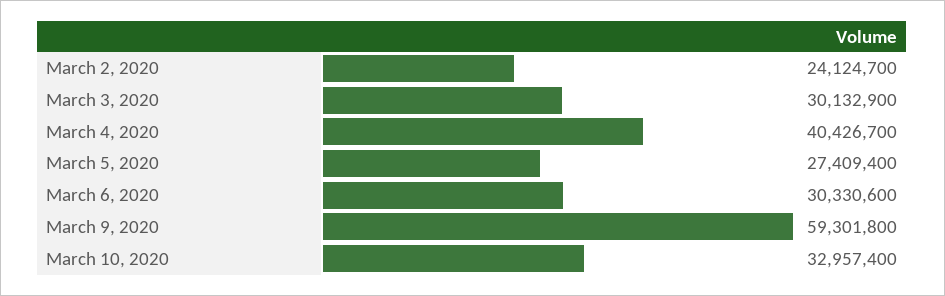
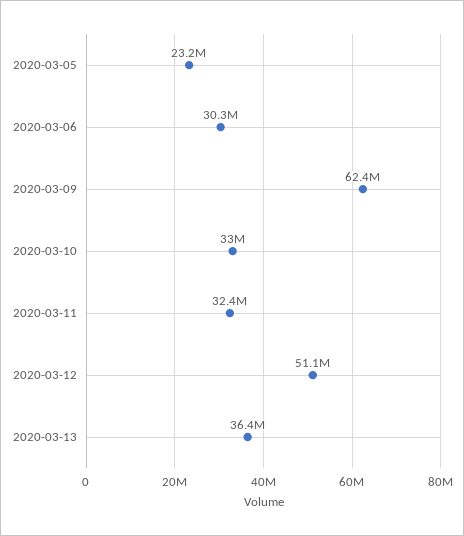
March 2, 2020: 24124700 -> none
March 3, 2020: 30132900 -> none
March 4, 2020: 40426700 -> none
March 5, 2020: 27409400 -> 23200000
March 9, 2020: 59301800 -> 62400000
2020-03-11: none -> 32400000
2020-03-12: none -> 51100000
2020-03-13: none -> 36400000

